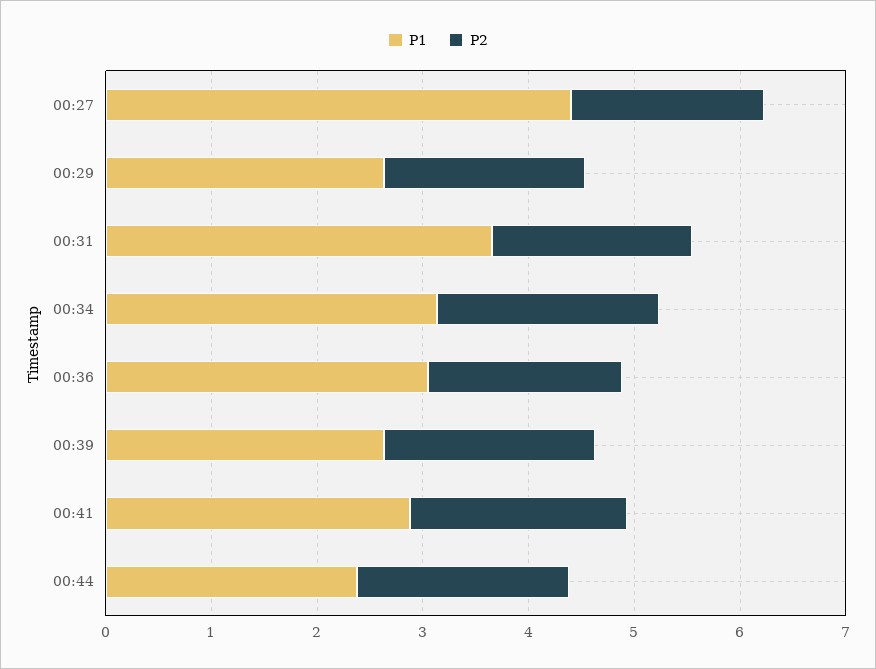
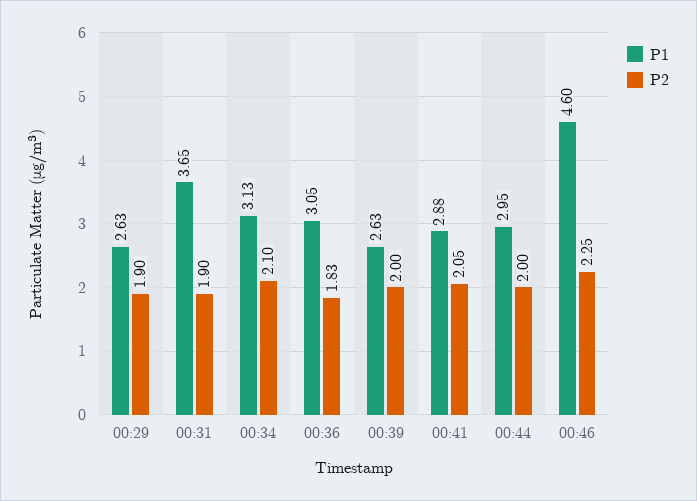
P1, 00:27: 4.4 -> none
P2, 00:27: 1.8 -> none
P1, 00:44: 2.4 -> 2.95
P1, 00:46: none -> 4.6
P2, 00:46: none -> 2.25

